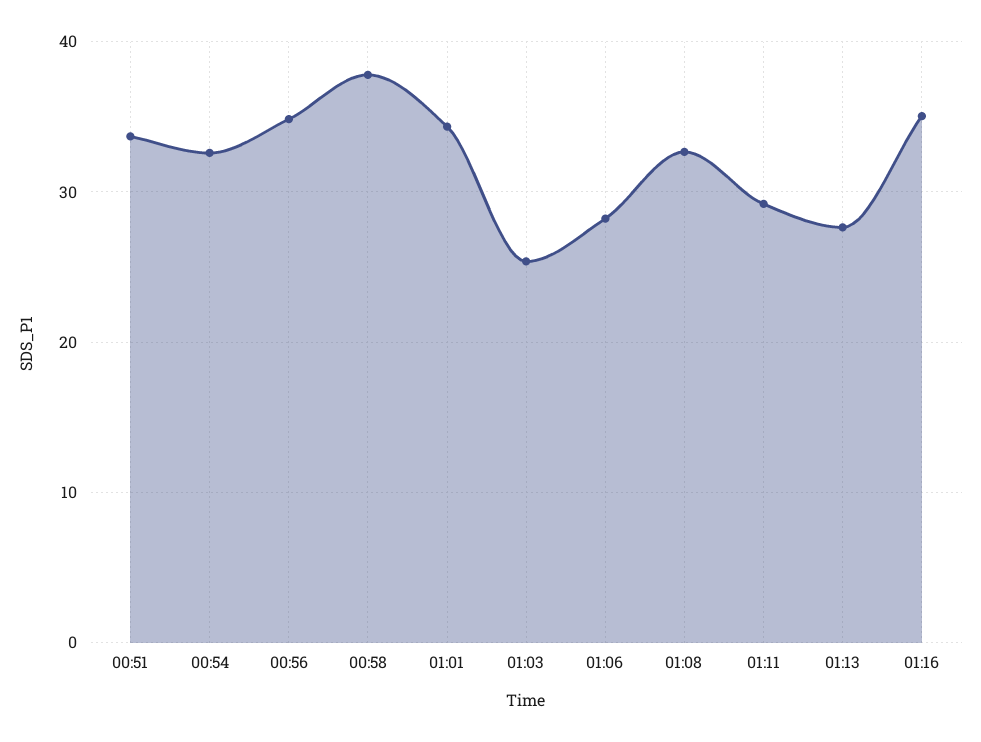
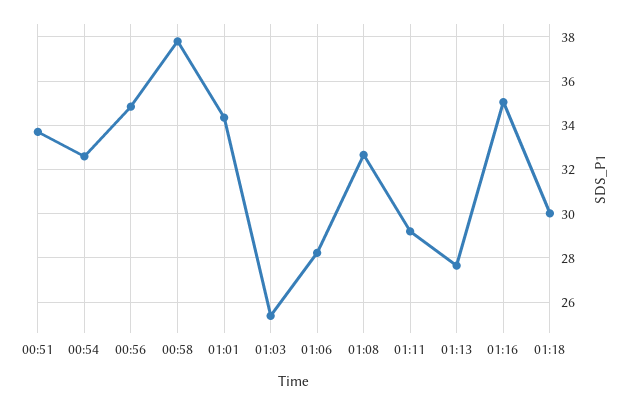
01:18: none -> 30

